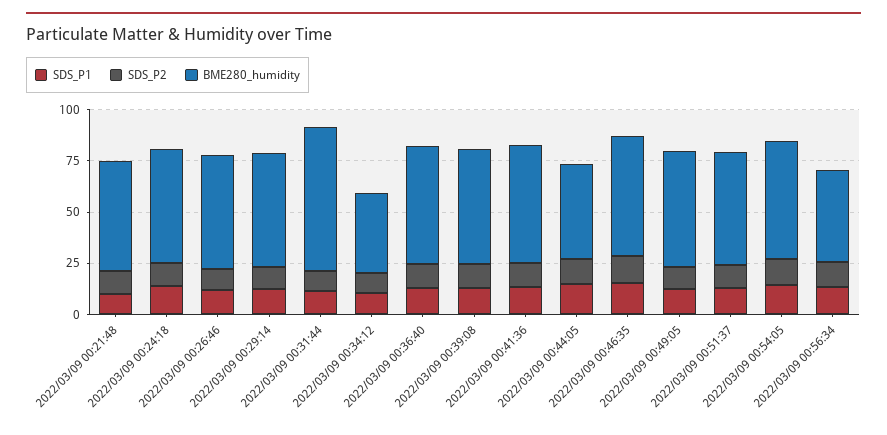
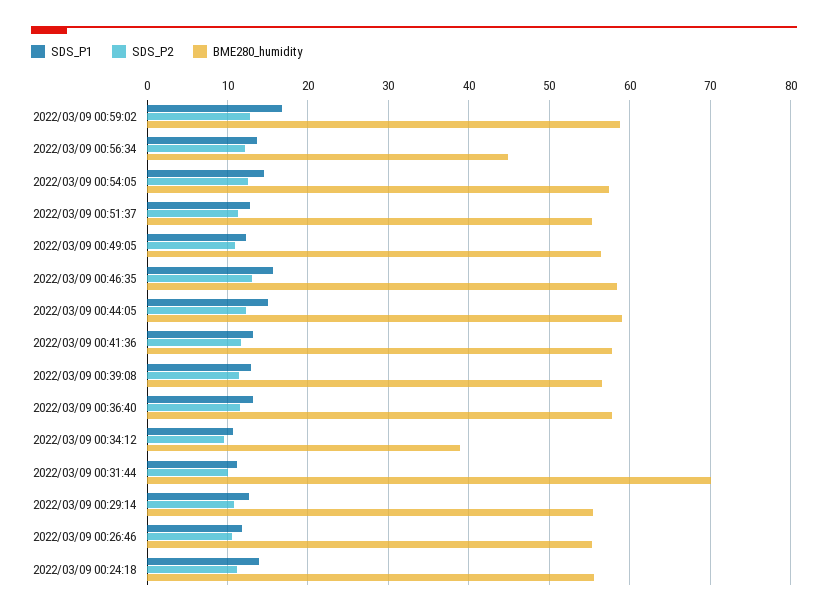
SDS_P1, 2022/03/09 00:21:48: 10 -> none
SDS_P2, 2022/03/09 00:21:48: 10 -> none
BME280_humidity, 2022/03/09 00:21:48: 55 -> none
BME280_humidity, 2022/03/09 00:44:05: 45 -> 59
SDS_P1, 2022/03/09 00:59:02: none -> 17
SDS_P2, 2022/03/09 00:59:02: none -> 13
BME280_humidity, 2022/03/09 00:59:02: none -> 59

